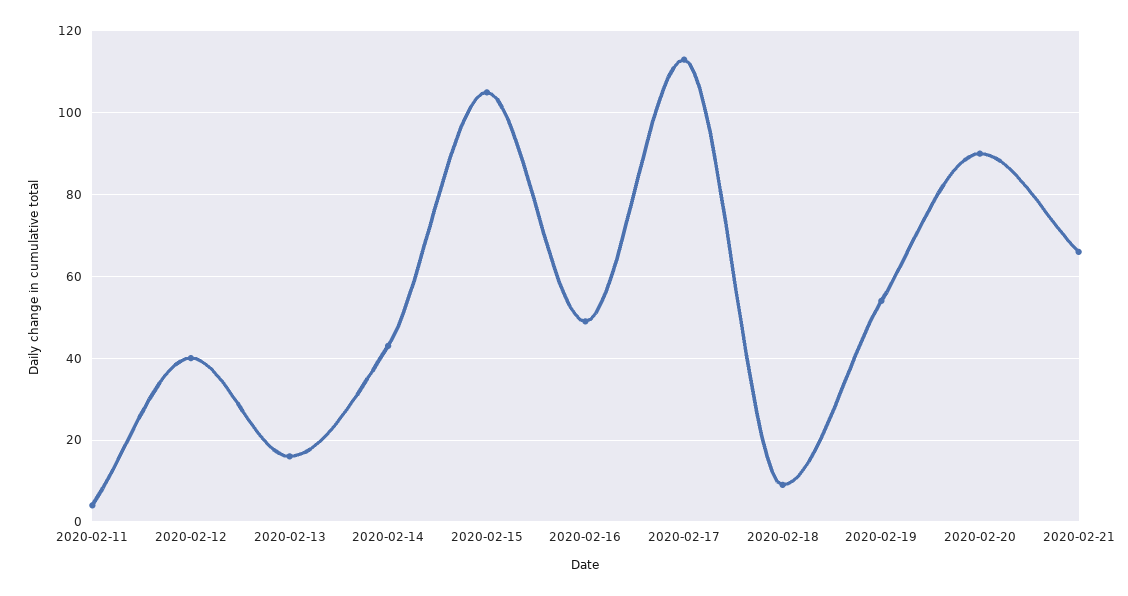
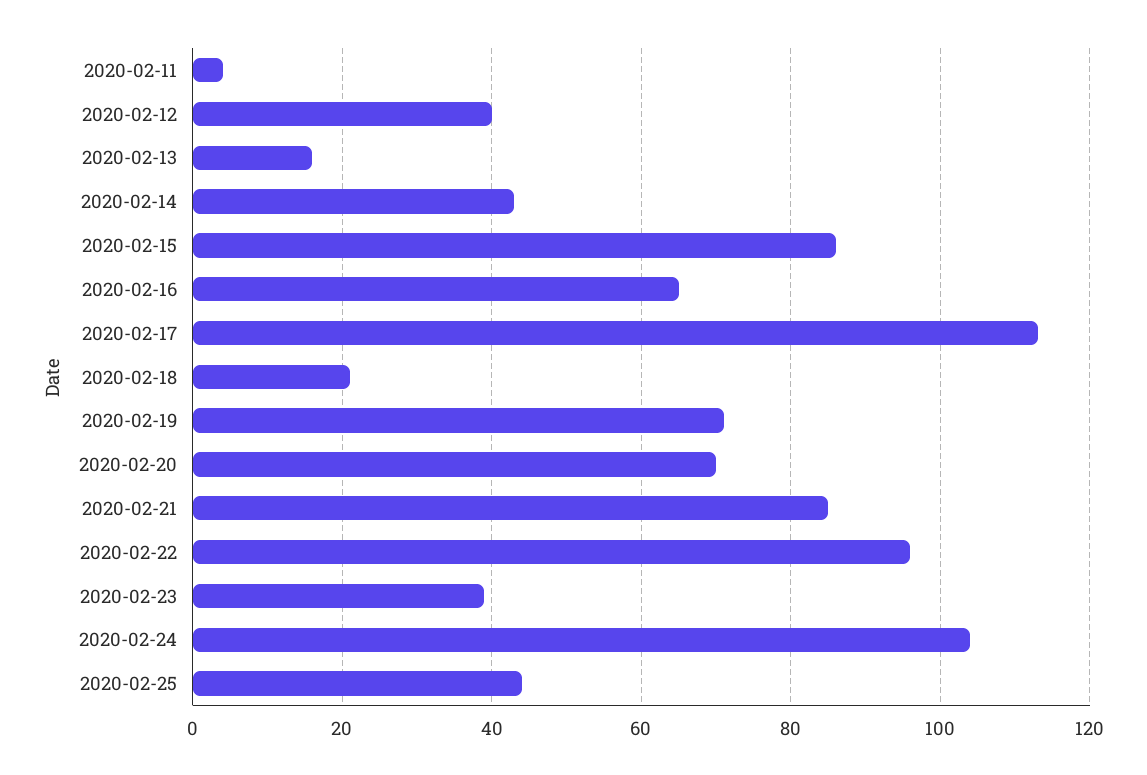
2020-02-15: 105 -> 85
2020-02-16: 50 -> 65
2020-02-18: 10 -> 20
2020-02-19: 55 -> 70
2020-02-20: 90 -> 70
2020-02-21: 65 -> 85
2020-02-22: none -> 95
2020-02-23: none -> 40
2020-02-24: none -> 105
2020-02-25: none -> 45

